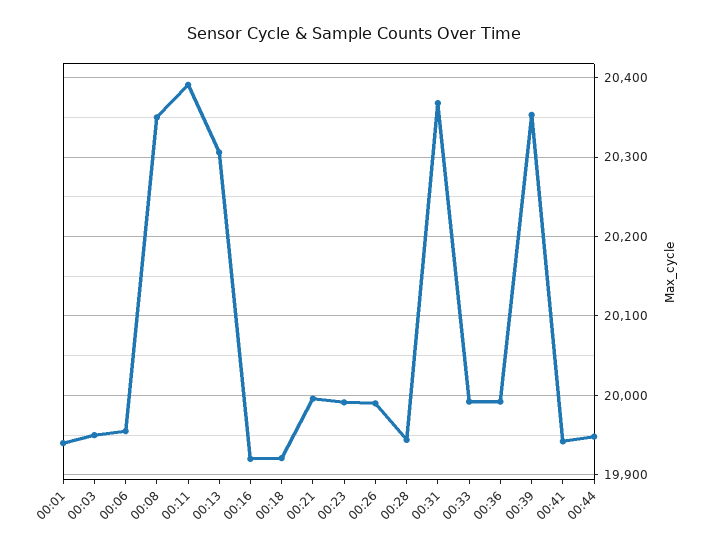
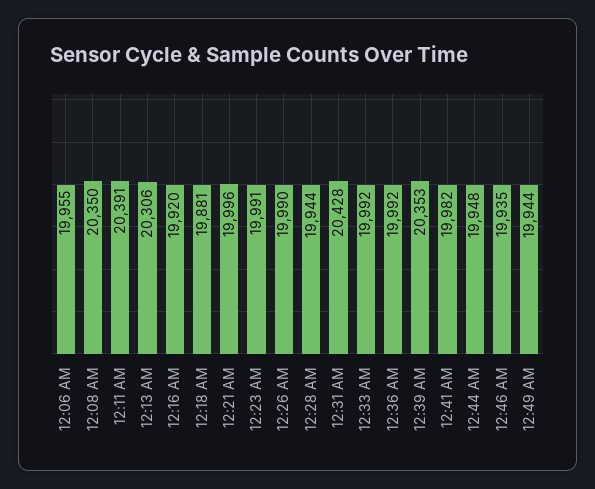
00:01: 19940 -> none
00:03: 19950 -> none
00:18: 19920 -> 19881
00:31: 20370 -> 20428
00:41: 19940 -> 19982
12:46 AM: none -> 19935
12:49 AM: none -> 19944

